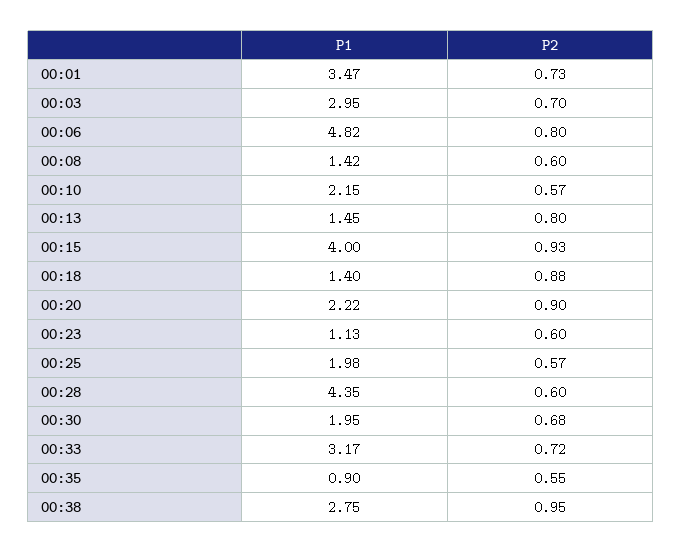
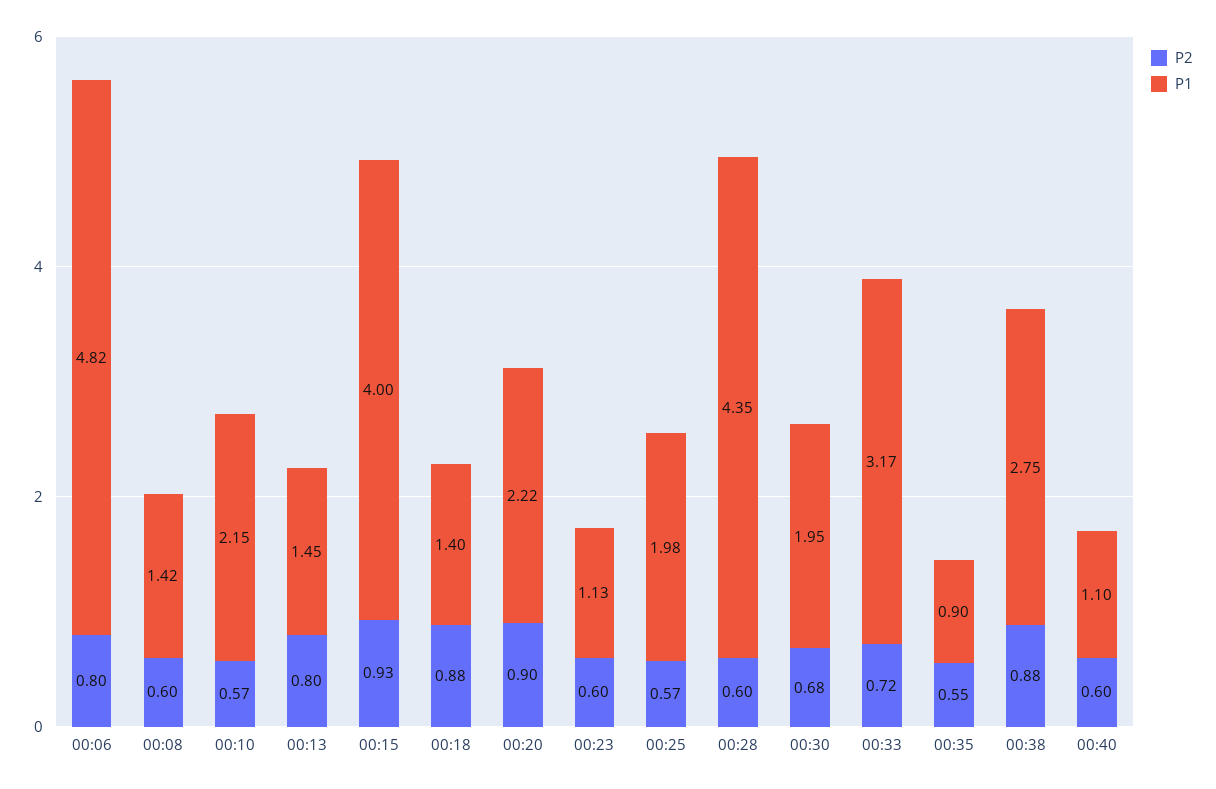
P1, 00:01: 3.47 -> none
P2, 00:01: 0.73 -> none
P1, 00:03: 2.95 -> none
P2, 00:03: 0.7 -> none
P2, 00:38: 0.95 -> 0.88
P2, 00:40: none -> 0.6
P1, 00:40: none -> 1.1

